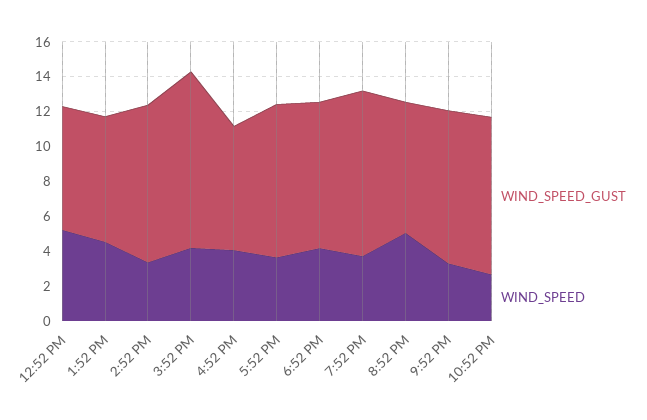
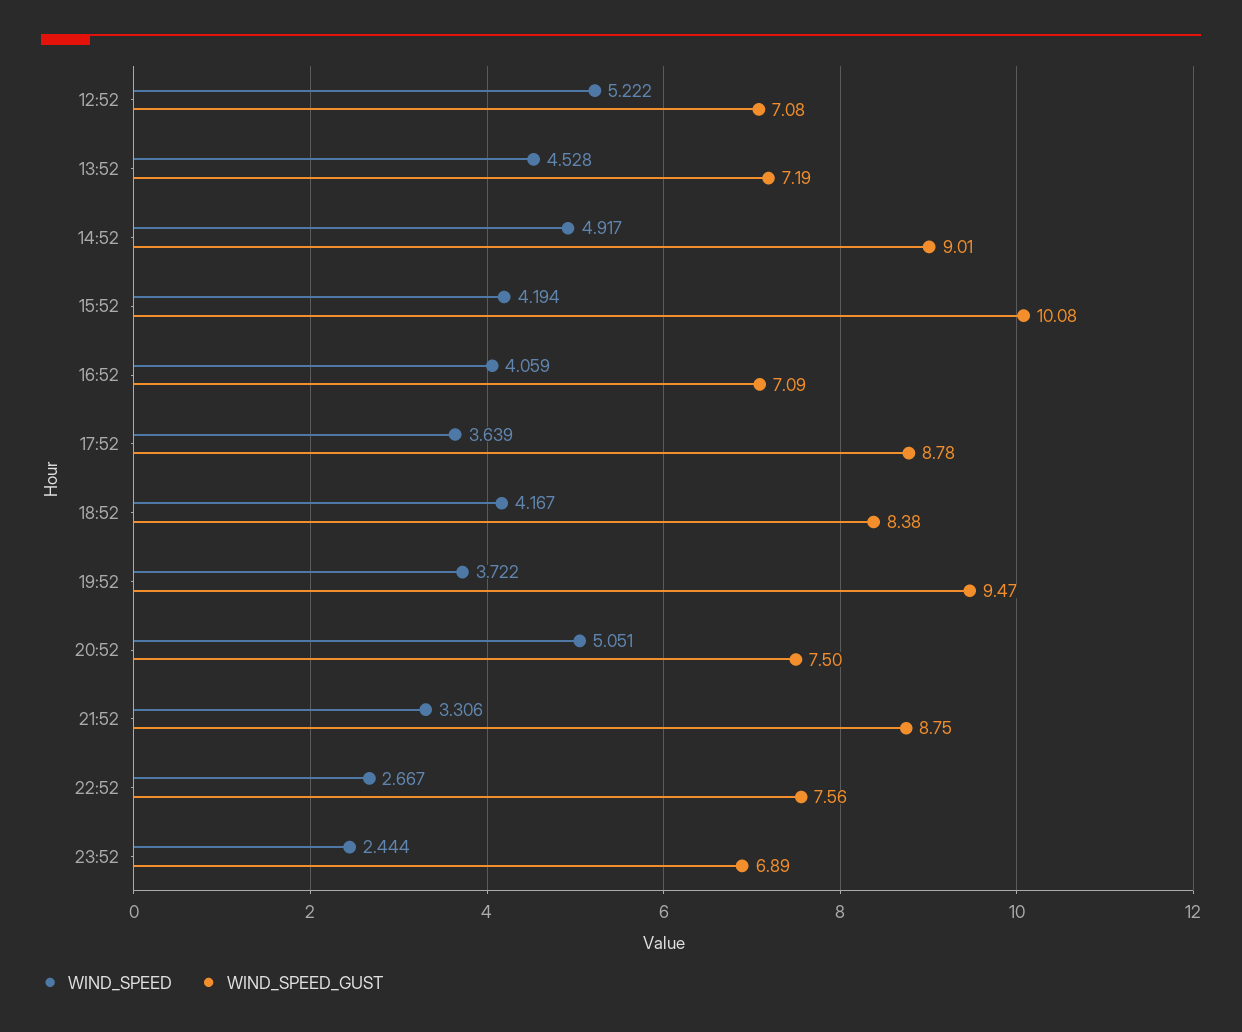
WIND_SPEED, 2:52 PM: 3.5 -> 4.917
WIND_SPEED_GUST, 10:52 PM: 9 -> 7.56
WIND_SPEED, 23:52: none -> 2.444
WIND_SPEED_GUST, 23:52: none -> 6.89

